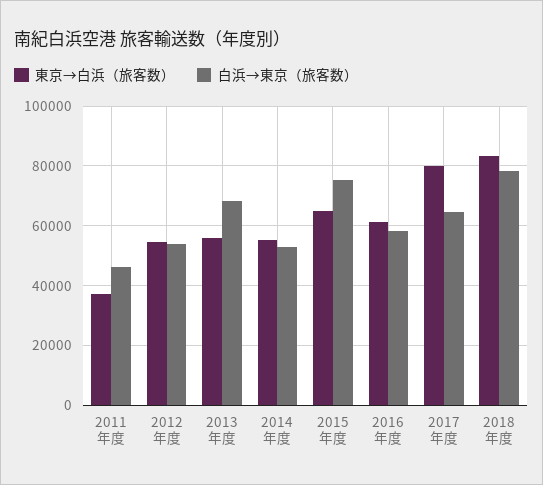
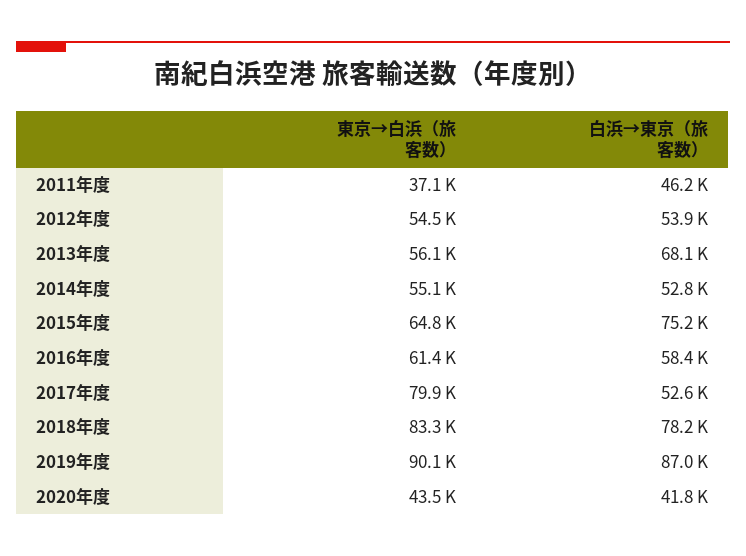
白浜→東京（旅客数）, 2017年度: 65000 -> 52600
東京→白浜（旅客数）, 2019年度: none -> 90100
白浜→東京（旅客数）, 2019年度: none -> 87000
東京→白浜（旅客数）, 2020年度: none -> 43500
白浜→東京（旅客数）, 2020年度: none -> 41800

